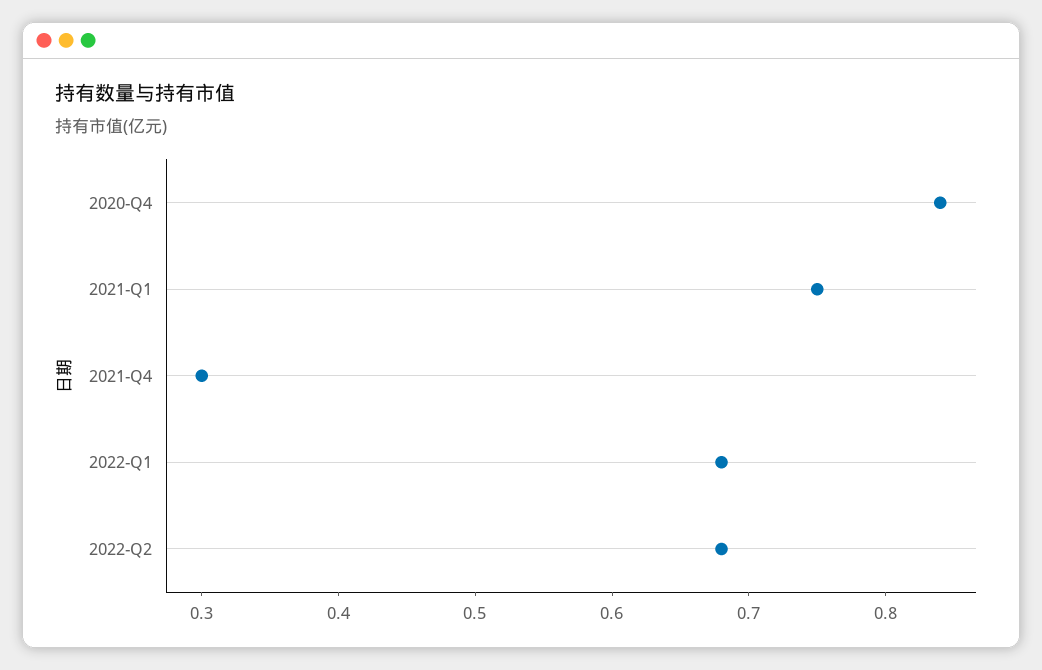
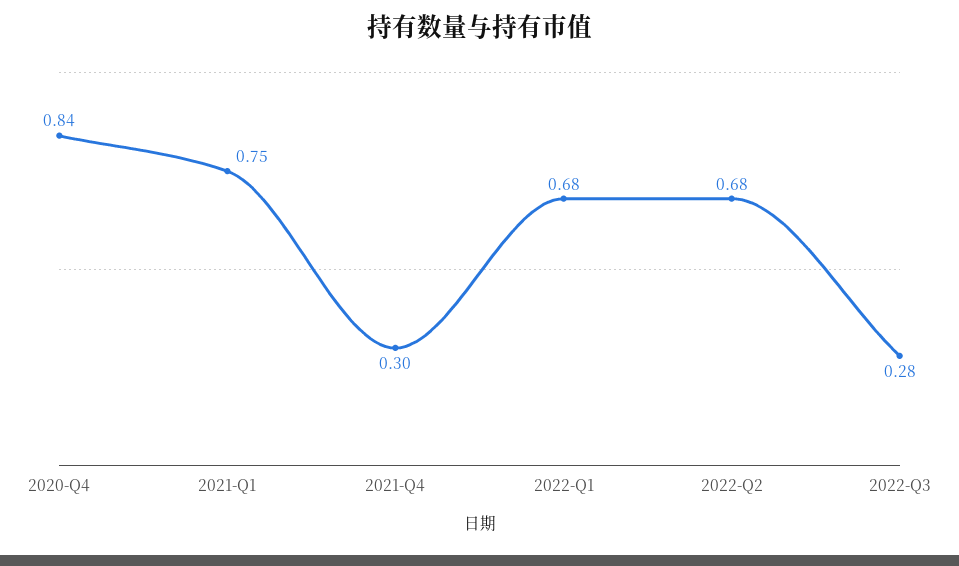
2022-Q3: none -> 0.28

